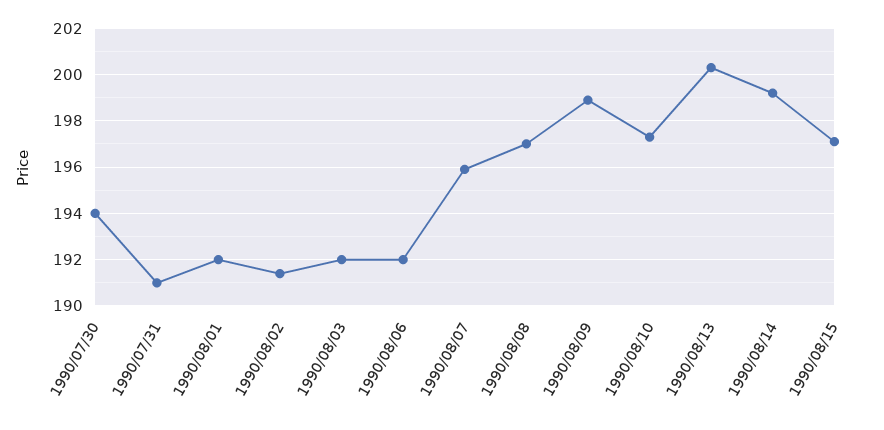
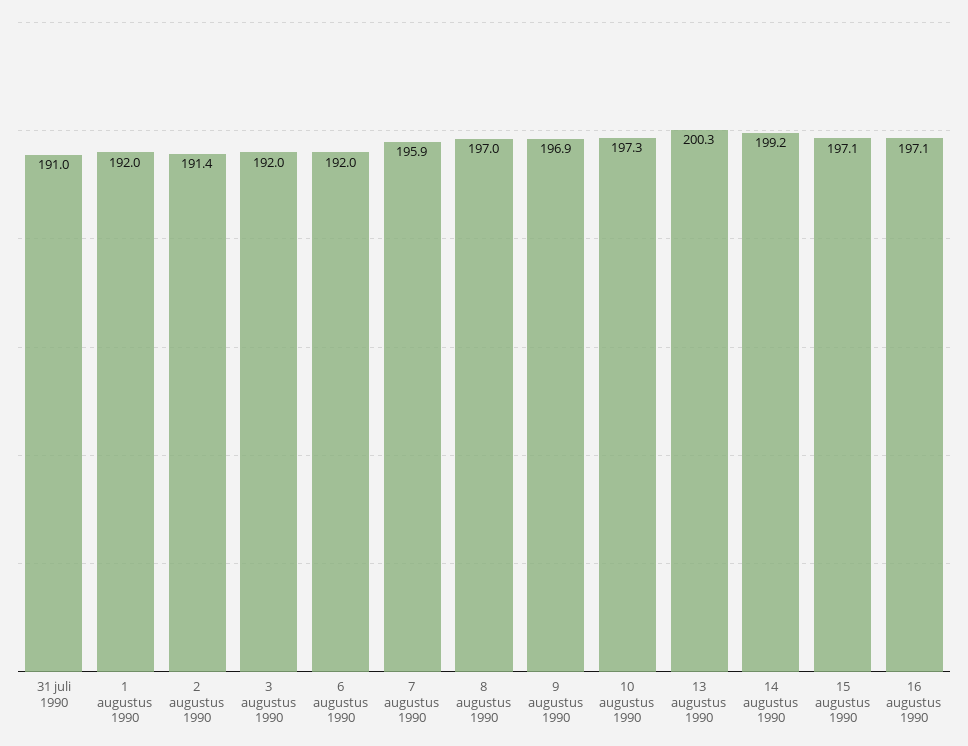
1990/07/30: 194 -> none
1990/08/09: 199 -> 196.9
16 augustus 1990: none -> 197.1

